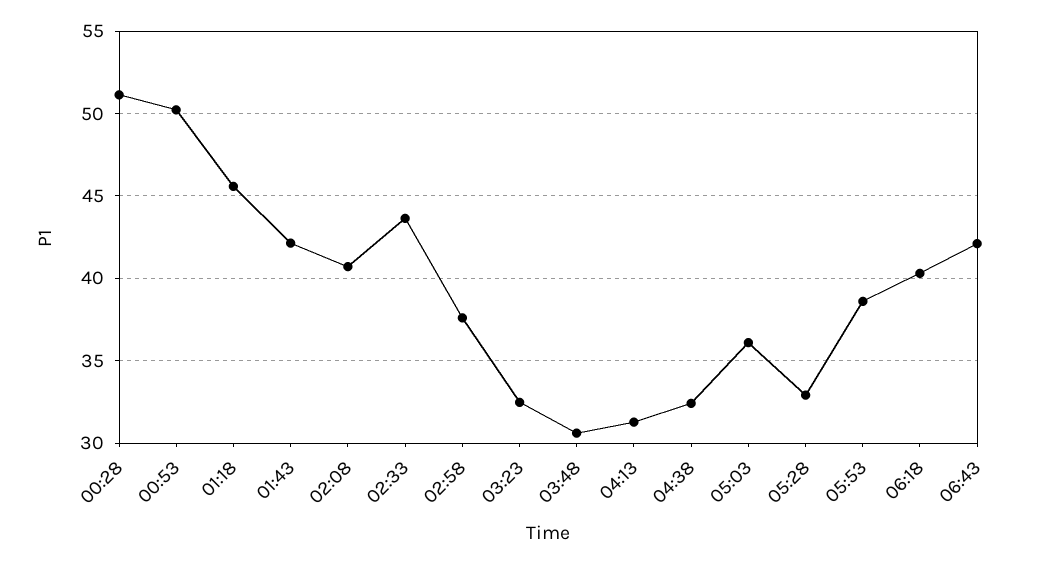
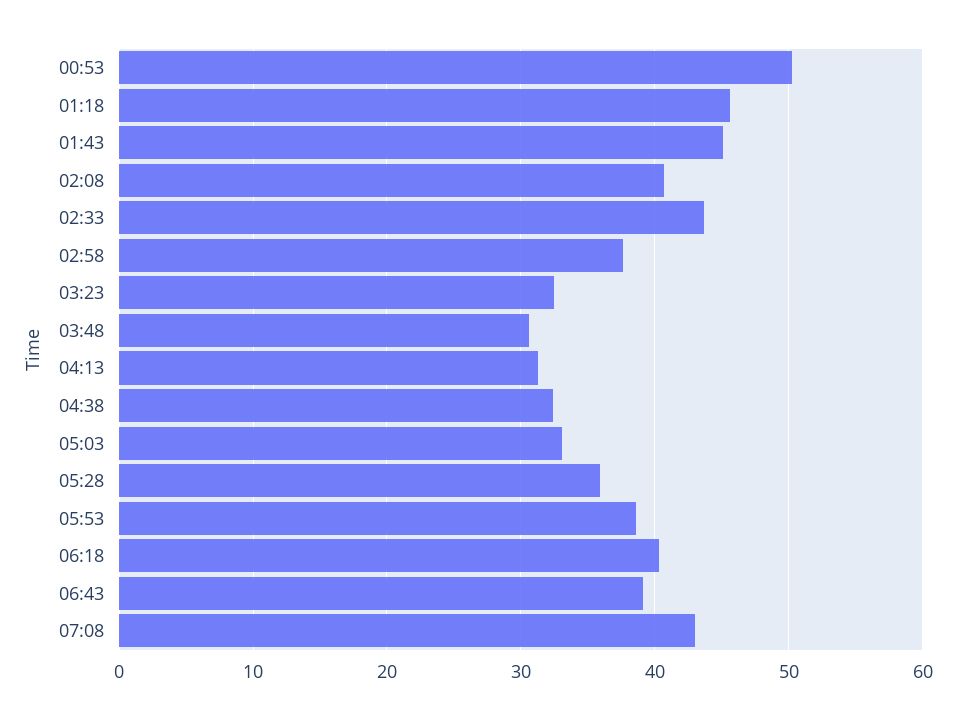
00:28: 51 -> none
01:43: 42 -> 45
05:03: 36 -> 33
05:28: 33 -> 36
06:43: 42 -> 39
07:08: none -> 43

